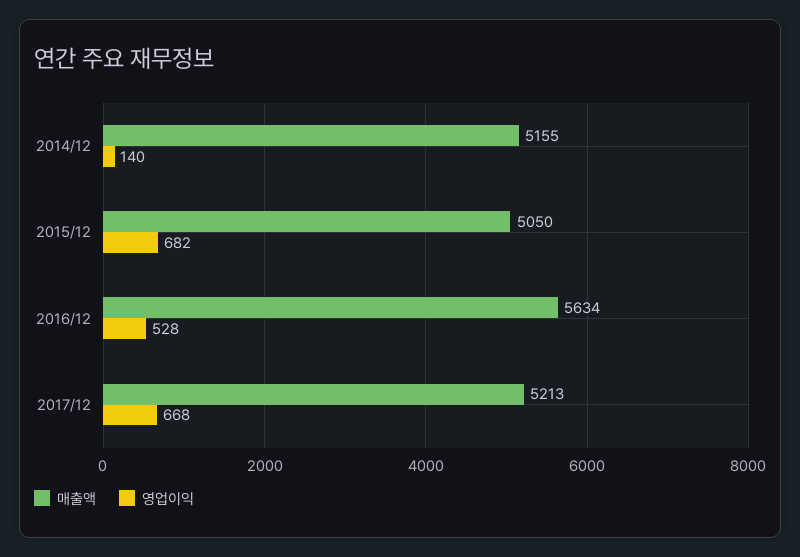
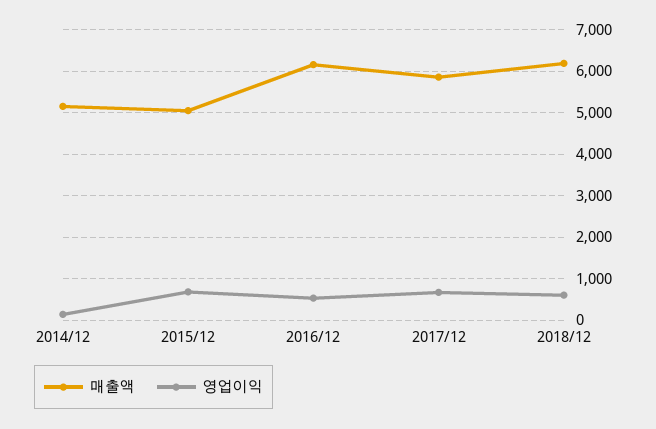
매출액, 2016/12: 5634 -> 6200
매출액, 2017/12: 5213 -> 5800
매출액, 2018/12: none -> 6200
영업이익, 2018/12: none -> 600

